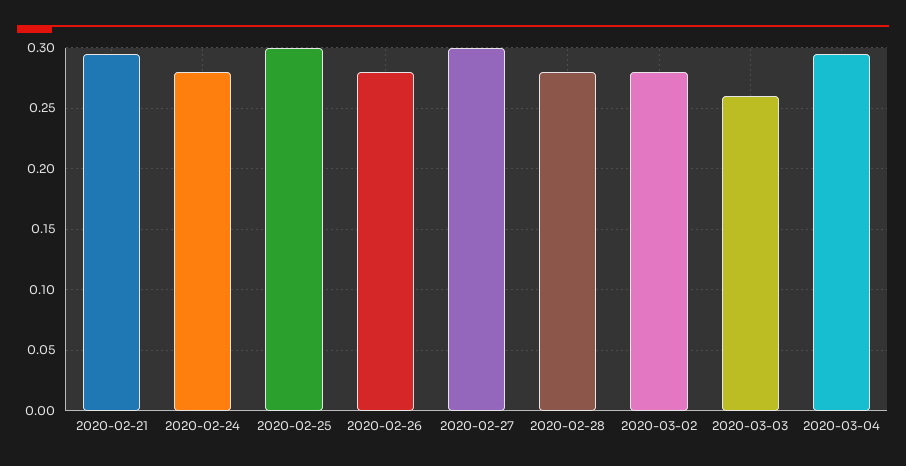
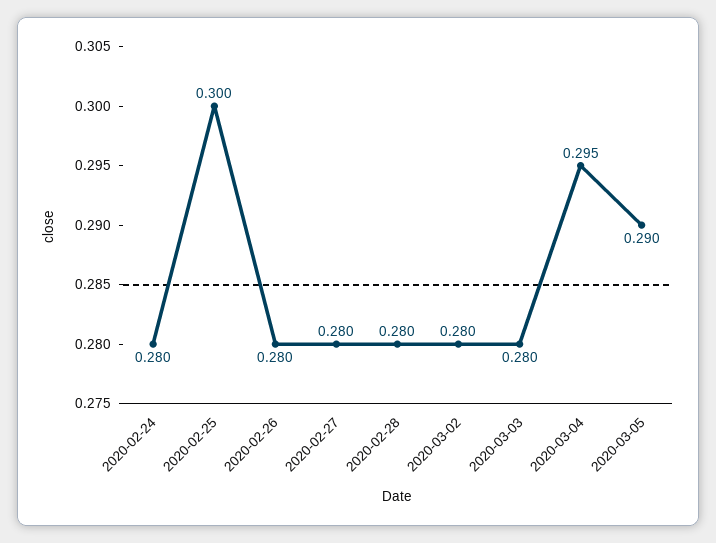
2020-02-21: 0.295 -> none
2020-02-27: 0.3 -> 0.28
2020-03-03: 0.26 -> 0.28
2020-03-05: none -> 0.29

